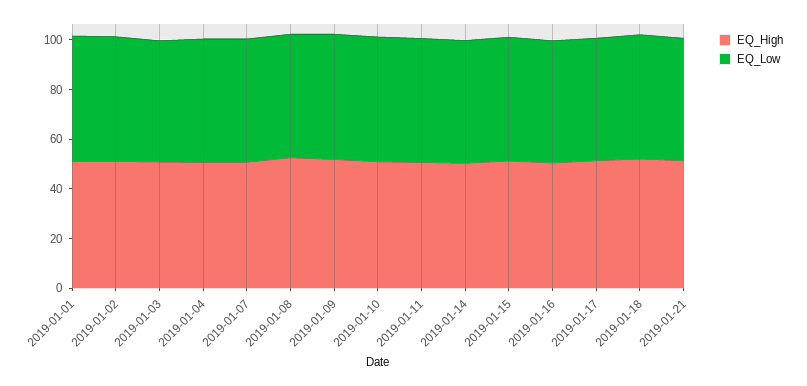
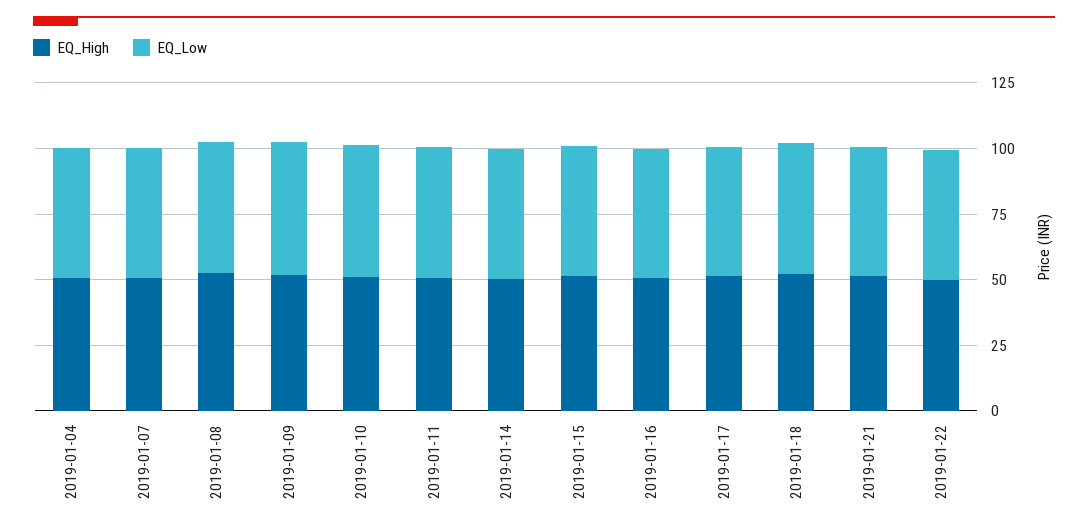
EQ_High, 2019-01-01: 50 -> none
EQ_Low, 2019-01-01: 50 -> none
EQ_High, 2019-01-02: 50 -> none
EQ_Low, 2019-01-02: 50 -> none
EQ_High, 2019-01-03: 50 -> none
EQ_Low, 2019-01-03: 50 -> none
EQ_High, 2019-01-22: none -> 50
EQ_Low, 2019-01-22: none -> 50

